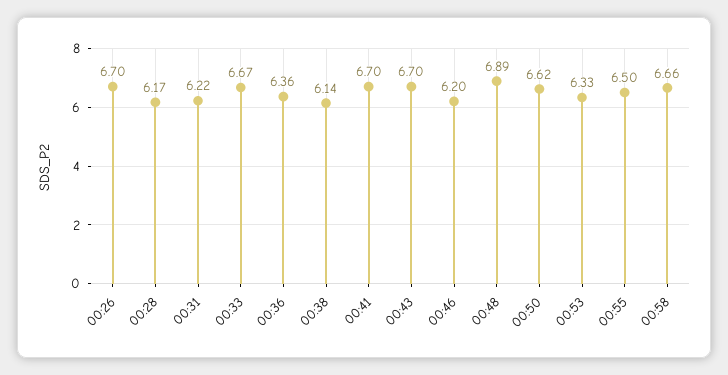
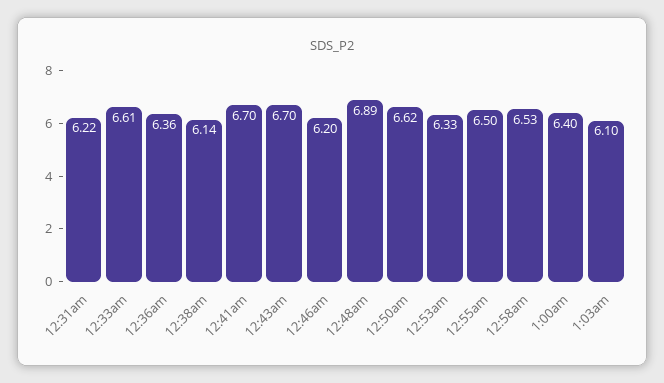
00:26: 6.7 -> none
00:28: 6.17 -> none
00:33: 6.67 -> 6.61
00:58: 6.66 -> 6.53
1:00am: none -> 6.4
1:03am: none -> 6.1

